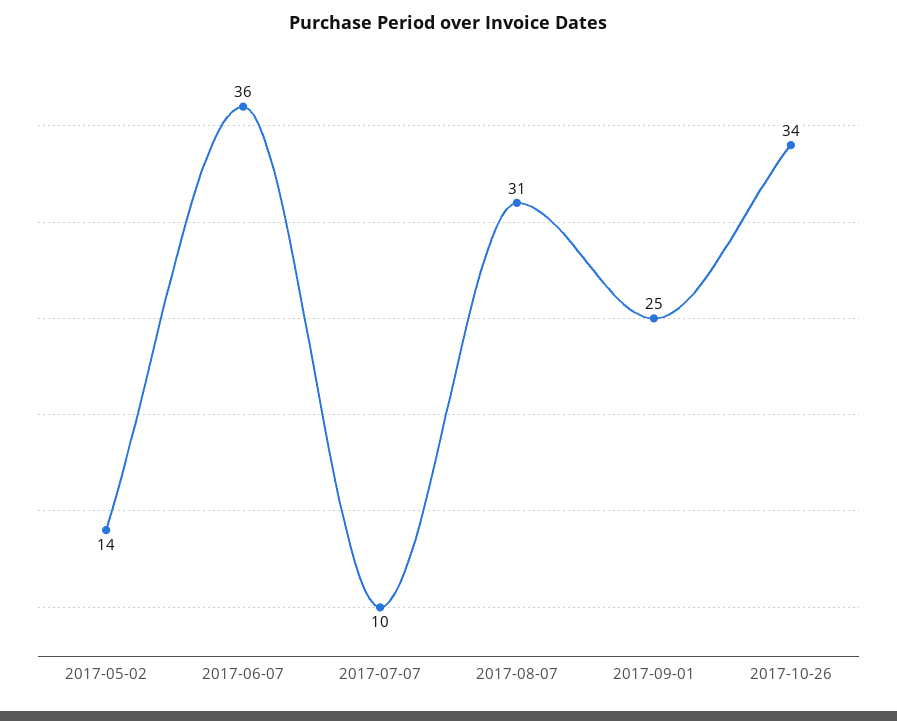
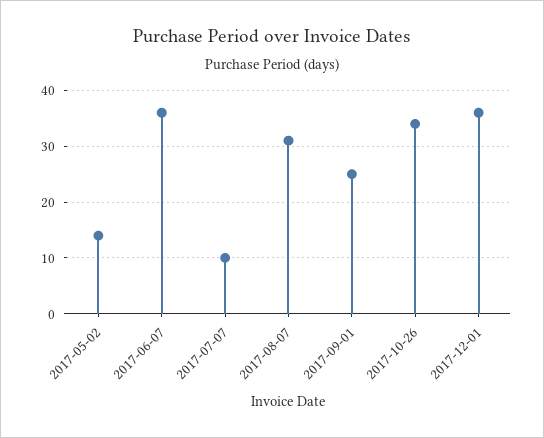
2017-12-01: none -> 35

